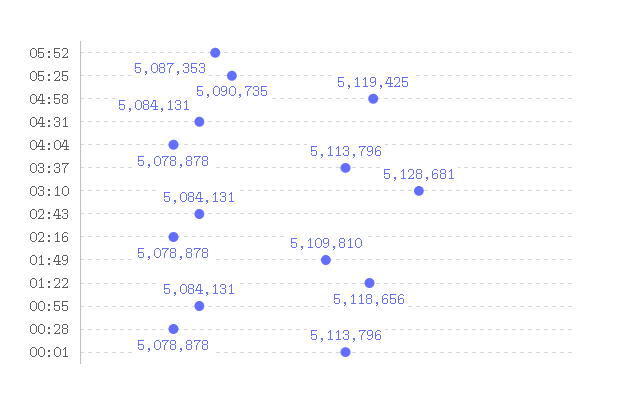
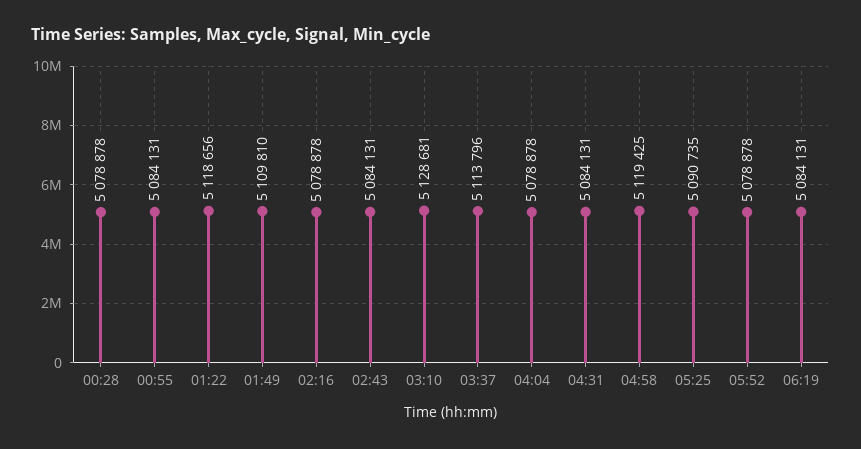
05:52: 5087353 -> 5078878
00:01: 5113796 -> none
06:19: none -> 5084131

